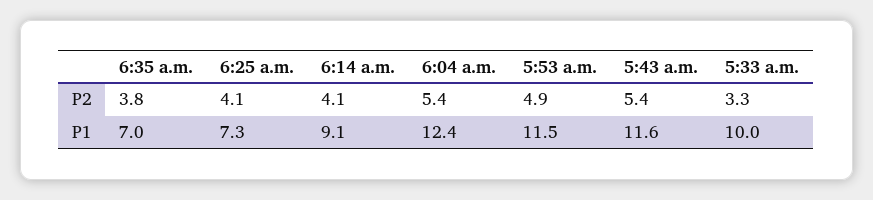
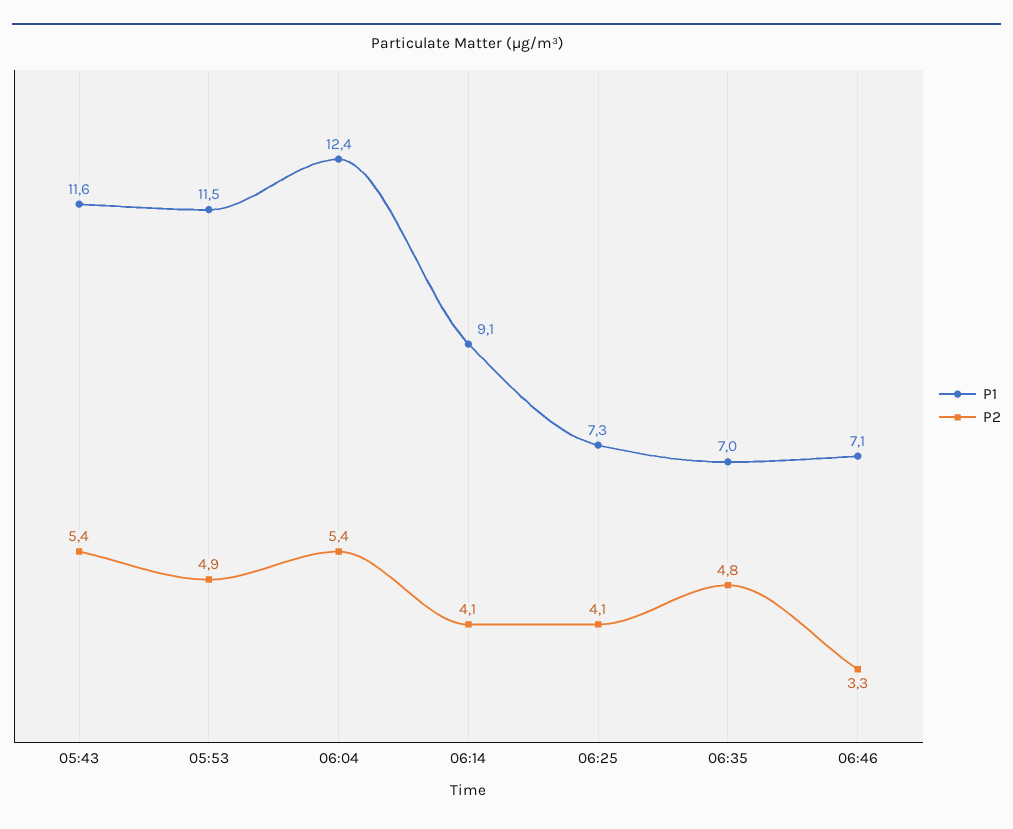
P2, 6:35 a.m.: 3.8 -> 4.8
P2, 5:33 a.m.: 3.3 -> none
P1, 5:33 a.m.: 10 -> none
P1, 06:46: none -> 7.1
P2, 06:46: none -> 3.3

